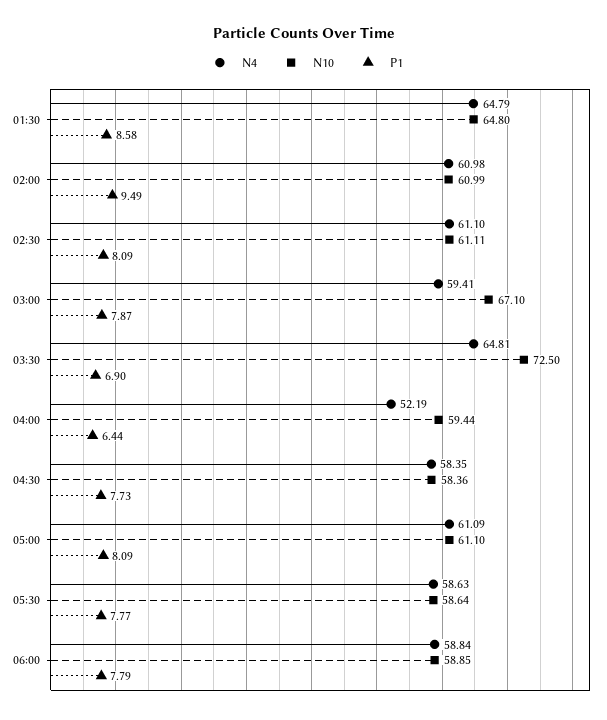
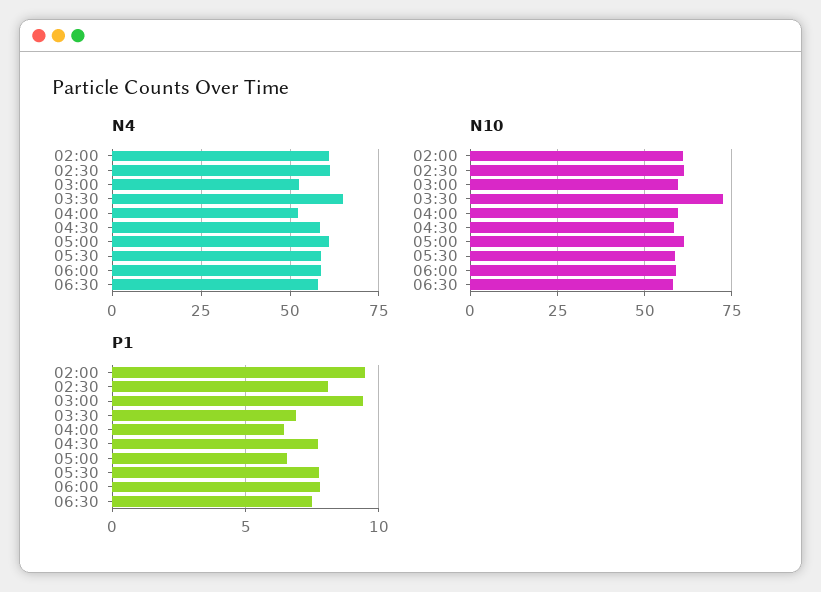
N4, 01:30: 64.79 -> none
N10, 01:30: 64.8 -> none
P1, 01:30: 8.58 -> none
N4, 03:00: 59.41 -> 52.5
N10, 03:00: 67.1 -> 60
P1, 03:00: 7.87 -> 9.5
P1, 05:00: 8.09 -> 6.5
N4, 06:30: none -> 57.5
N10, 06:30: none -> 57.5
P1, 06:30: none -> 7.5

